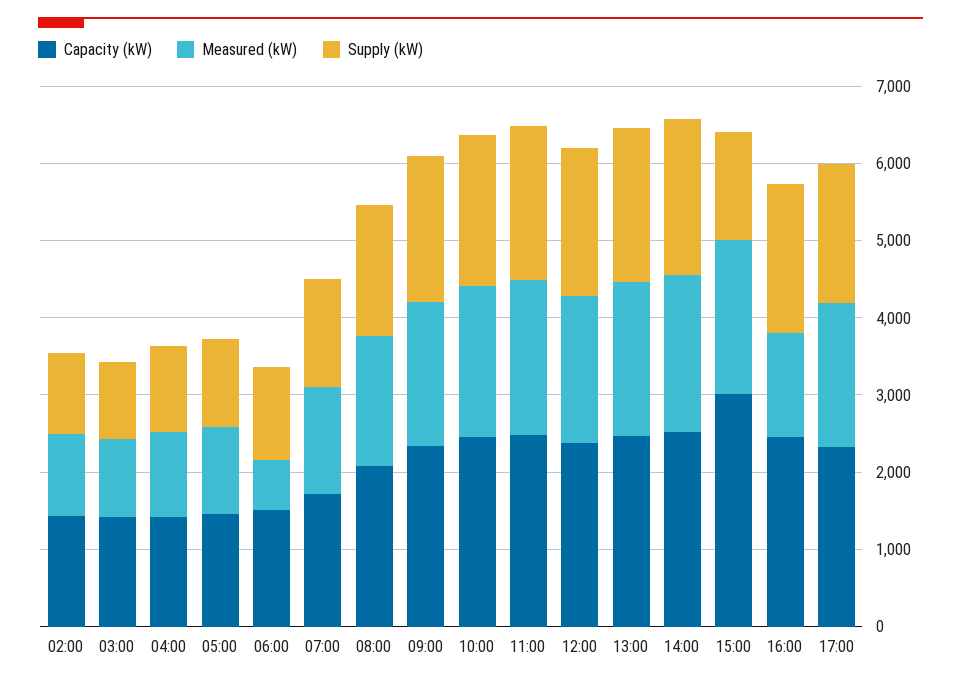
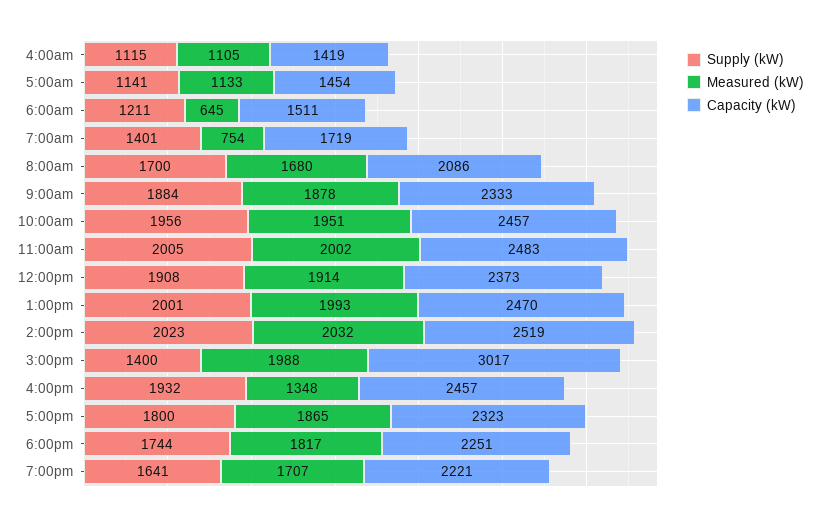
Capacity (kW), 02:00: 1400 -> none
Measured (kW), 02:00: 1000 -> none
Supply (kW), 02:00: 1000 -> none
Capacity (kW), 03:00: 1400 -> none
Measured (kW), 03:00: 1000 -> none
Supply (kW), 03:00: 1000 -> none
Measured (kW), 07:00: 1400 -> 754
Supply (kW), 6:00pm: none -> 1744
Measured (kW), 6:00pm: none -> 1817
Capacity (kW), 6:00pm: none -> 2251
Supply (kW), 7:00pm: none -> 1641
Measured (kW), 7:00pm: none -> 1707
Capacity (kW), 7:00pm: none -> 2221

